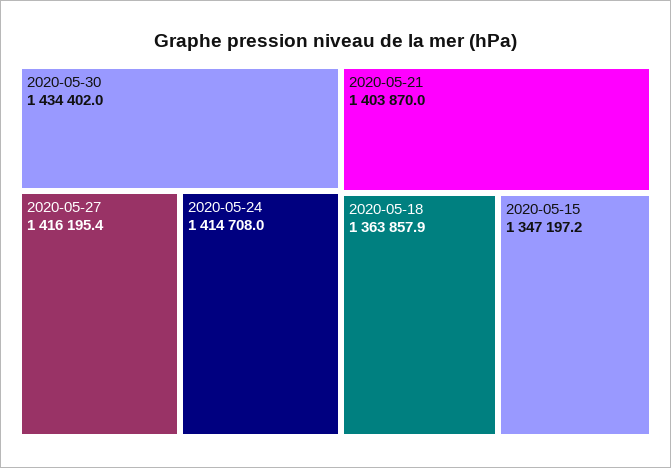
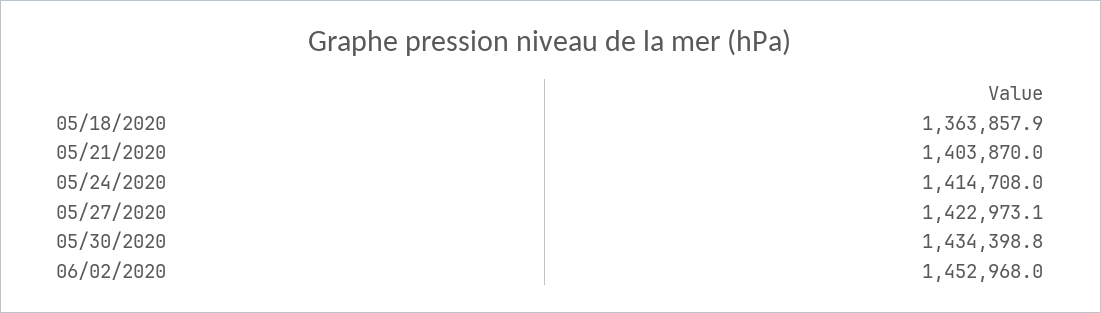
2020-05-30: 1434402 -> 1434398.8
2020-05-27: 1416195.4 -> 1422973.1
2020-05-15: 1347197.2 -> none
06/02/2020: none -> 1452968

